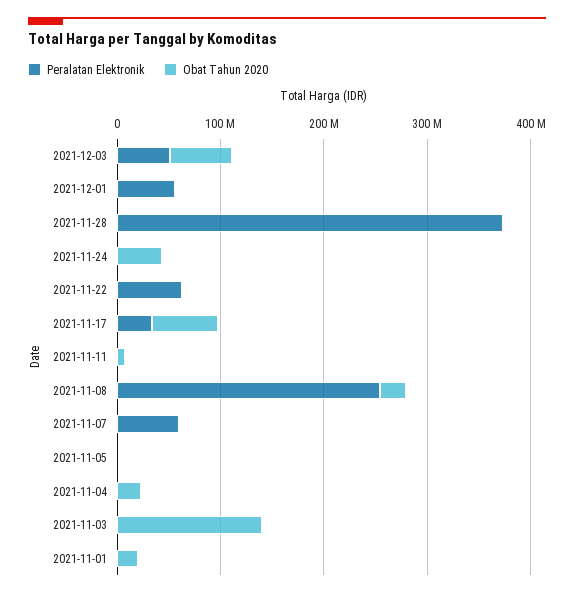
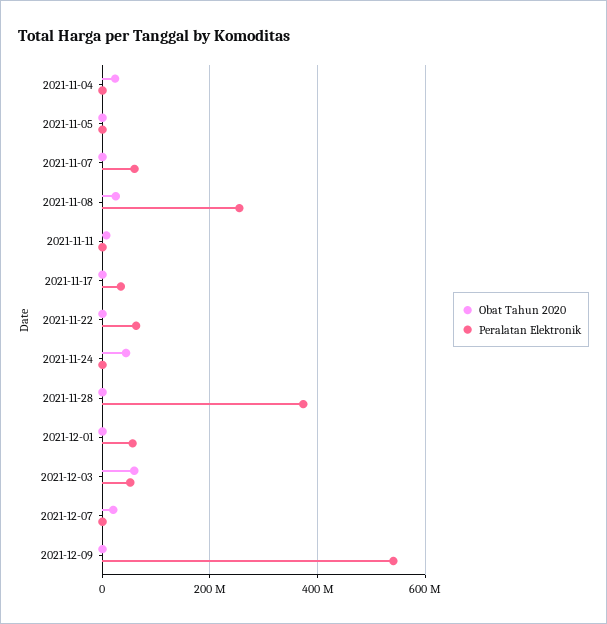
Obat Tahun 2020, 2021-11-17: 60000000 -> 0
Peralatan Elektronik, 2021-11-03: 0 -> none
Obat Tahun 2020, 2021-11-03: 140000000 -> none
Peralatan Elektronik, 2021-11-01: 0 -> none
Obat Tahun 2020, 2021-11-01: 20000000 -> none
Obat Tahun 2020, 2021-12-07: none -> 20000000
Peralatan Elektronik, 2021-12-07: none -> 0
Obat Tahun 2020, 2021-12-09: none -> 0
Peralatan Elektronik, 2021-12-09: none -> 540000000

